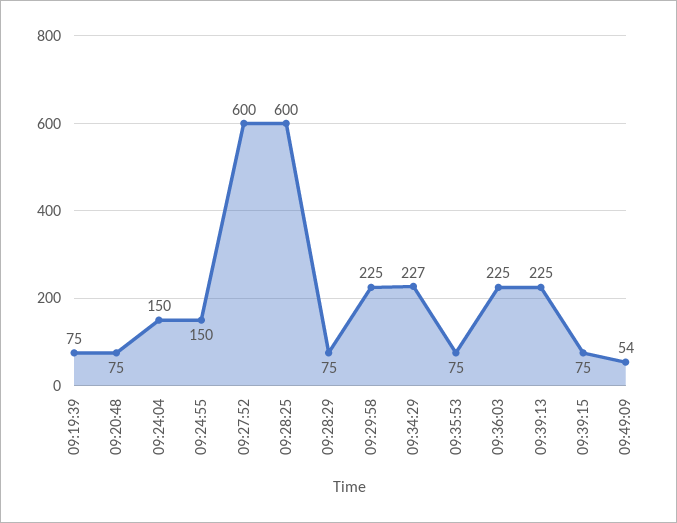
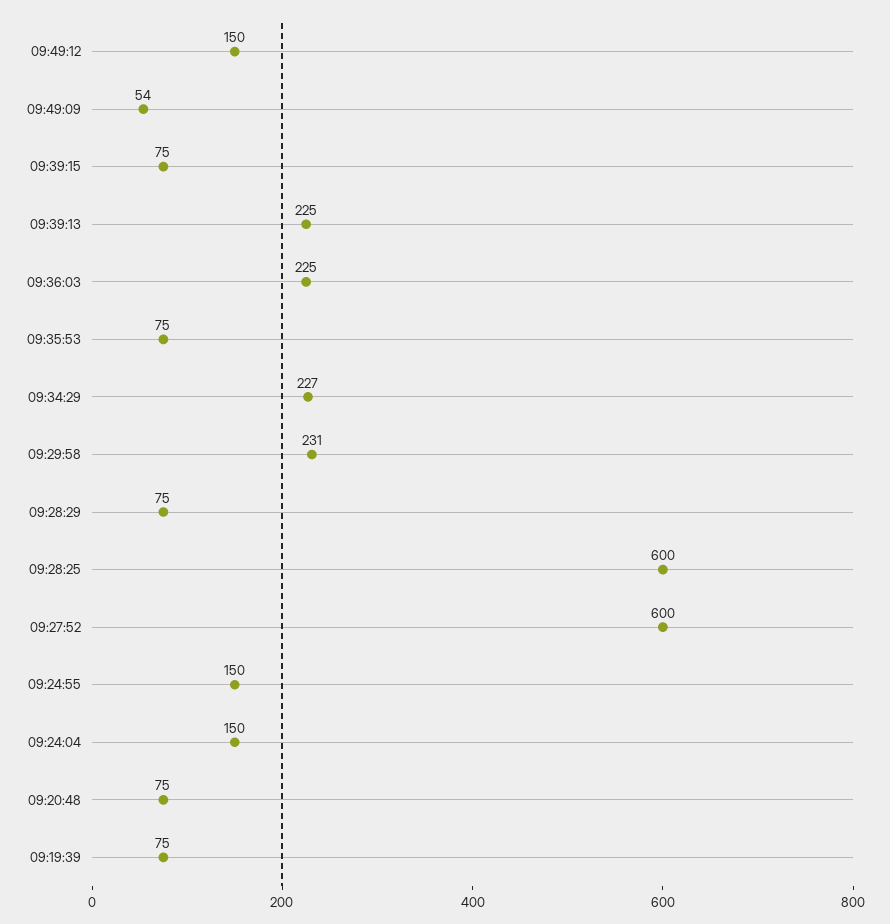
09:29:58: 225 -> 231
09:49:12: none -> 150

